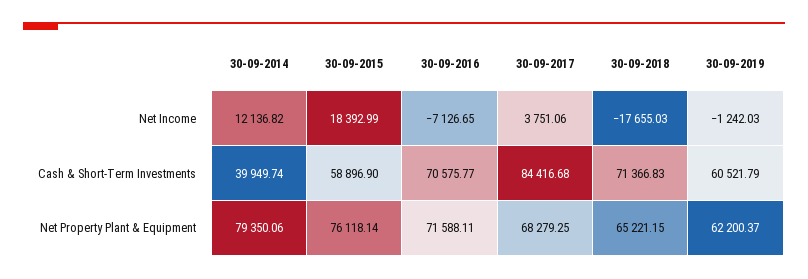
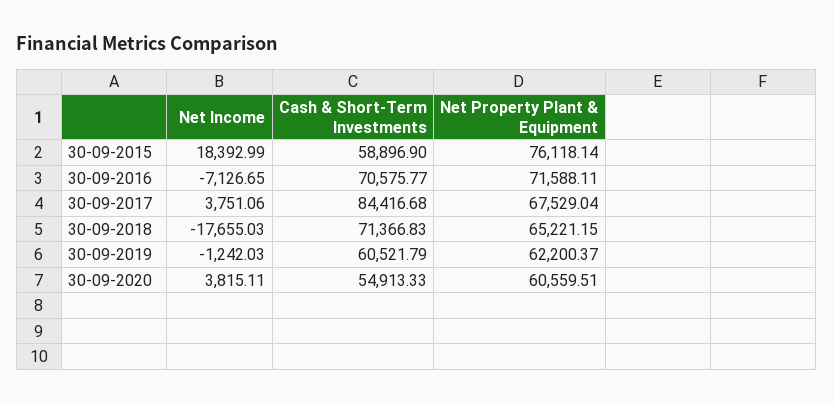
30-09-2014, Net Income: 12136.82 -> none
30-09-2014, Cash & Short-Term Investments: 39949.74 -> none
30-09-2014, Net Property Plant & Equipment: 79350.06 -> none
30-09-2017, Net Property Plant & Equipment: 68279.25 -> 67529.04
30-09-2020, Net Income: none -> 3815.11
30-09-2020, Cash & Short-Term Investments: none -> 54913.33
30-09-2020, Net Property Plant & Equipment: none -> 60559.51

